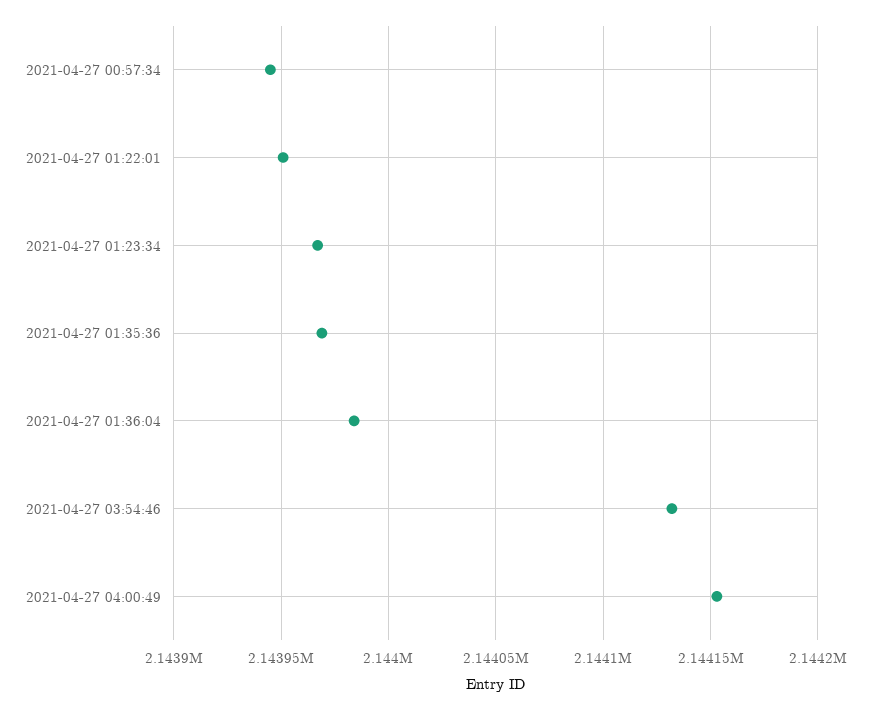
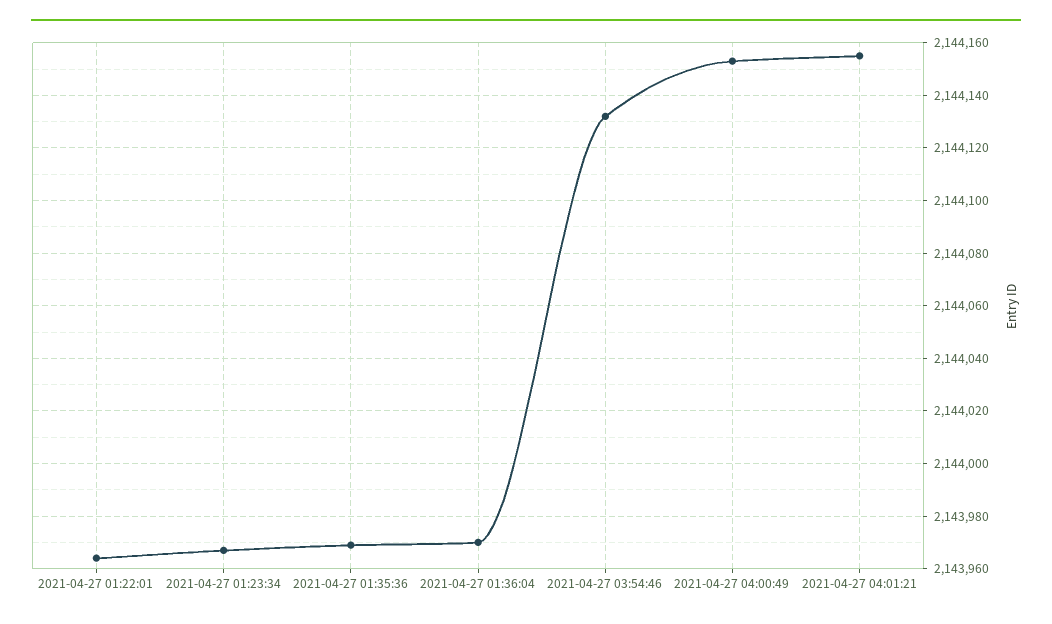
2021-04-27 00:57:34: 2143945 -> none
2021-04-27 01:22:01: 2143950 -> 2143965
2021-04-27 01:36:04: 2143985 -> 2143970
2021-04-27 04:01:21: none -> 2144155

